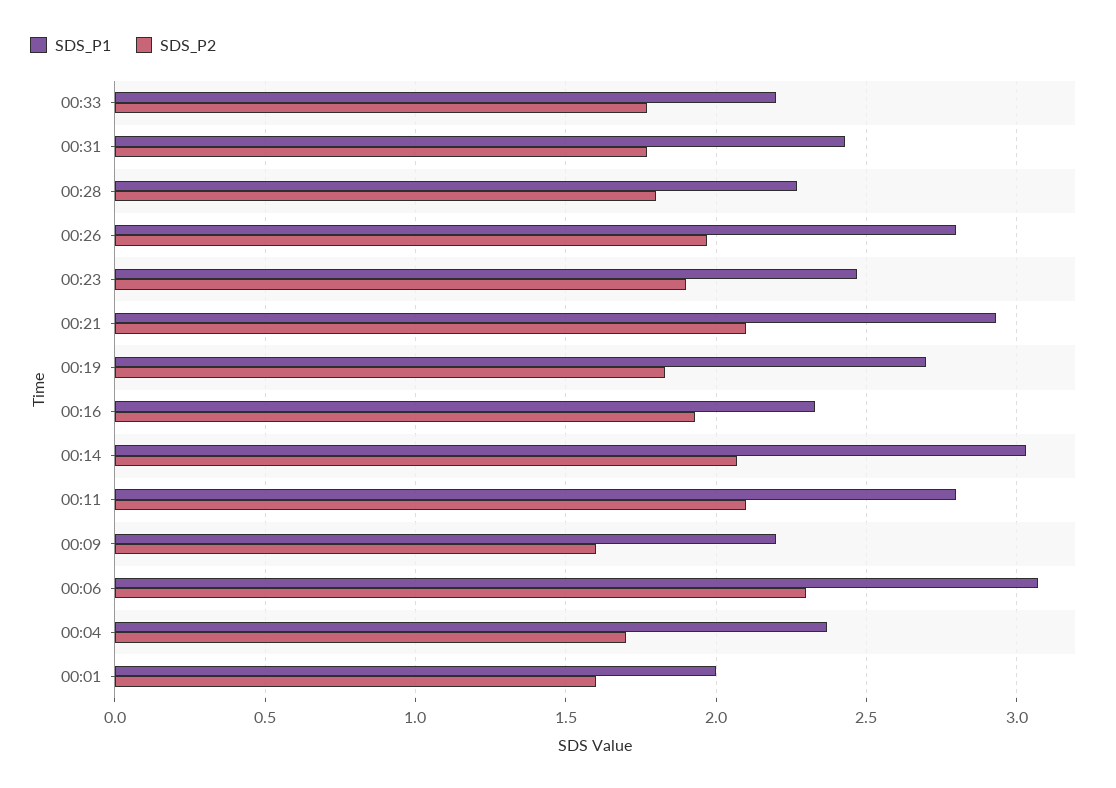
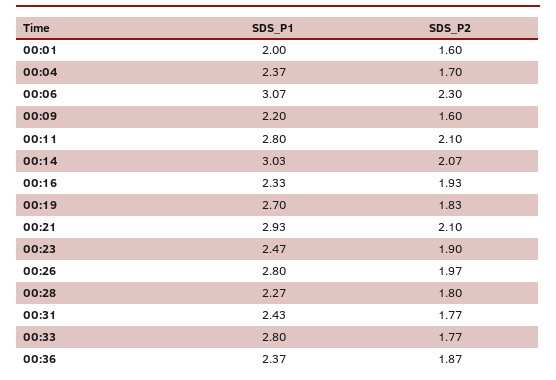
SDS_P1, 00:33: 2.2 -> 2.8
SDS_P1, 00:36: none -> 2.37
SDS_P2, 00:36: none -> 1.87

